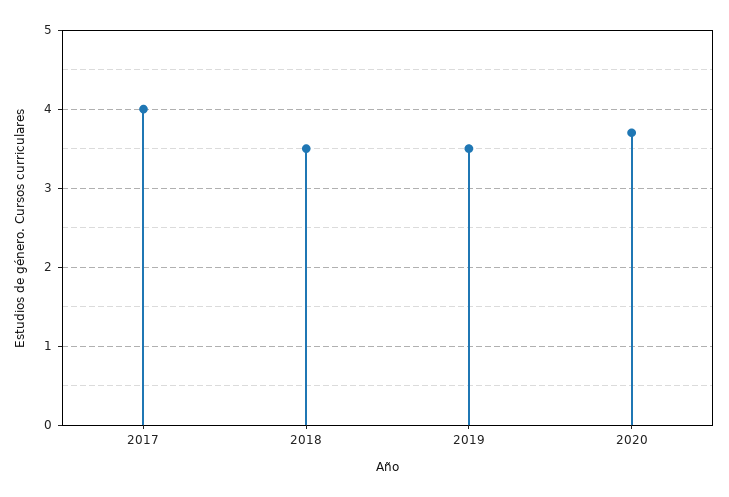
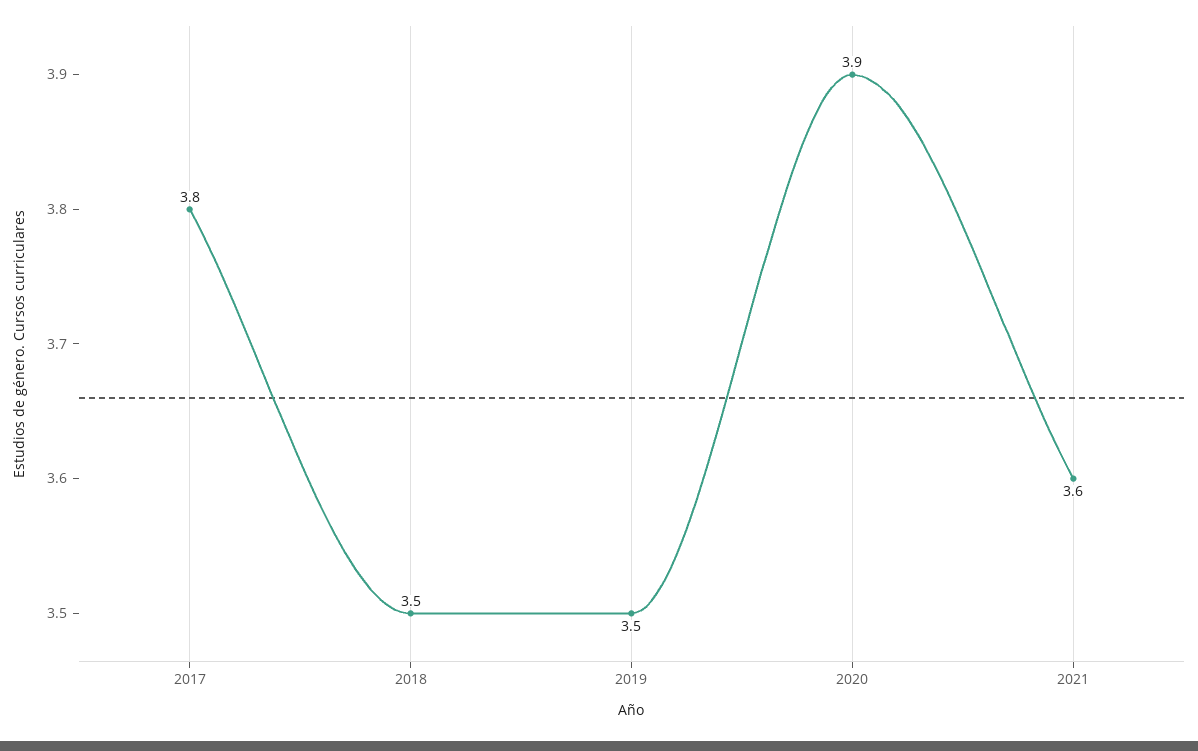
2017: 4 -> 3.8
2020: 3.7 -> 3.9
2021: none -> 3.6

